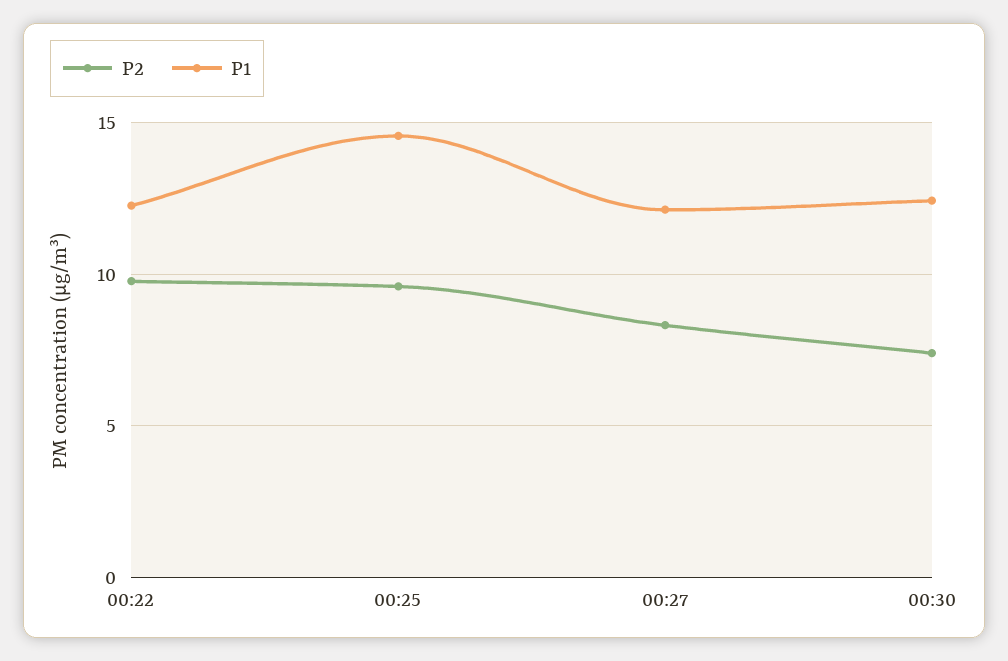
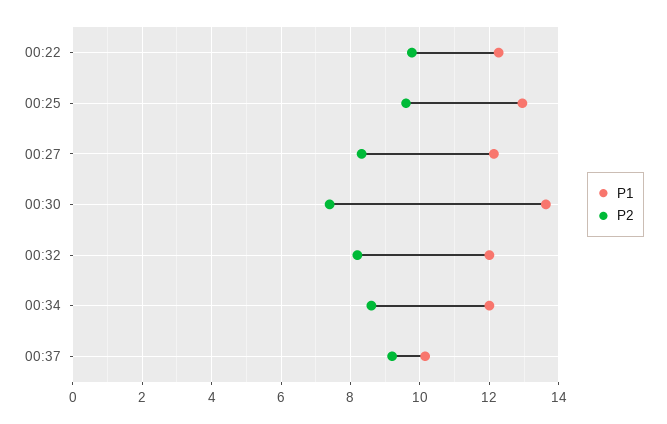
P1, 00:25: 14.5 -> 13
P1, 00:30: 12.5 -> 13.6
P1, 00:32: none -> 12
P2, 00:32: none -> 8.2
P1, 00:34: none -> 12
P2, 00:34: none -> 8.6
P1, 00:37: none -> 10.2
P2, 00:37: none -> 9.2

